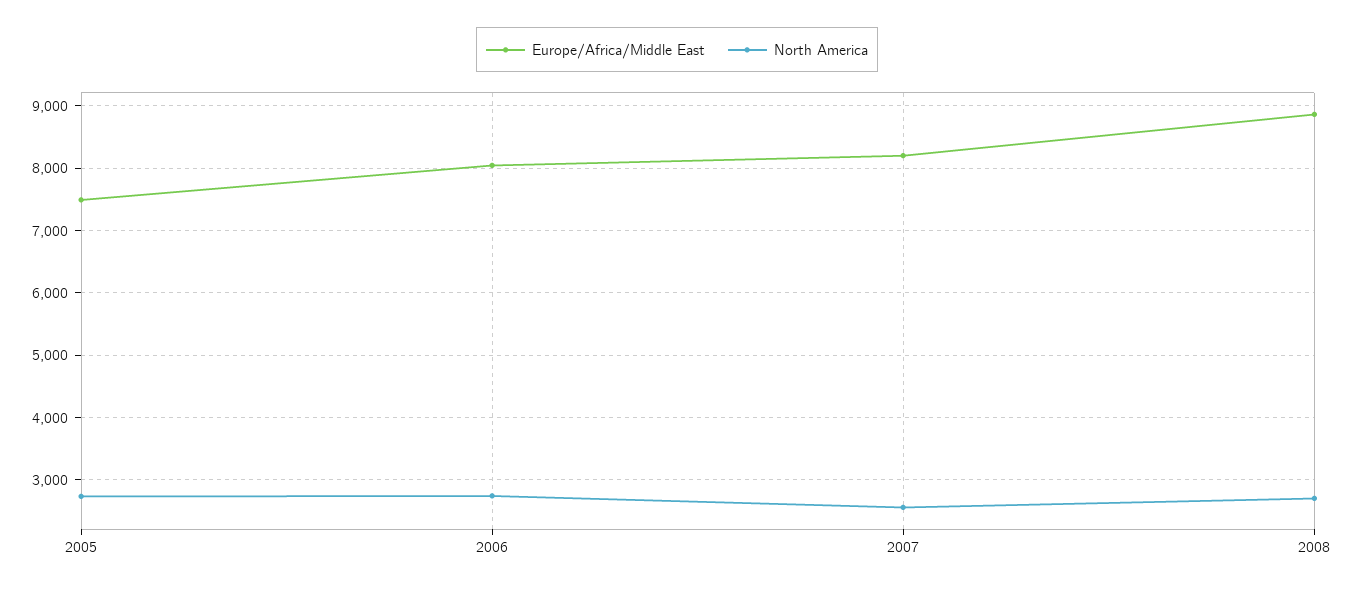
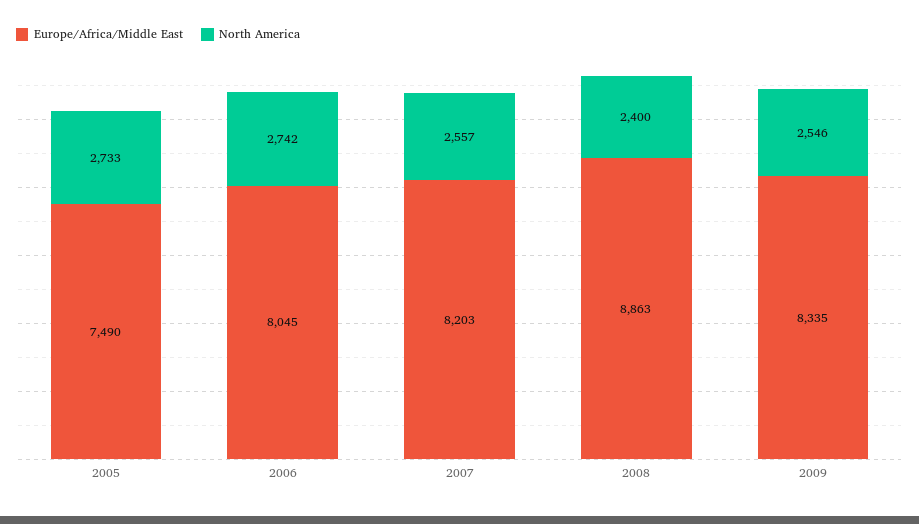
North America, 2008: 2700 -> 2400
Europe/Africa/Middle East, 2009: none -> 8335
North America, 2009: none -> 2546

